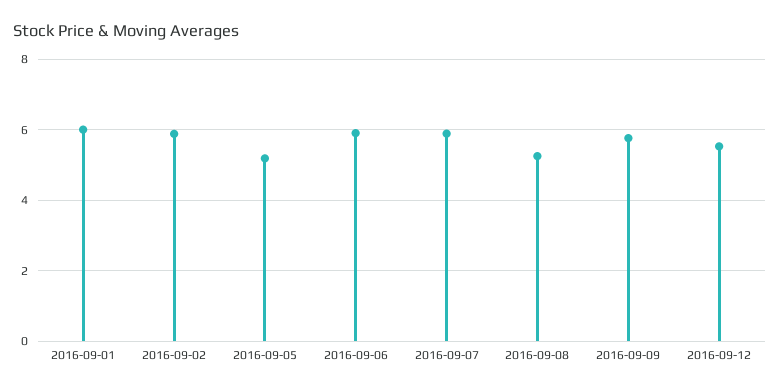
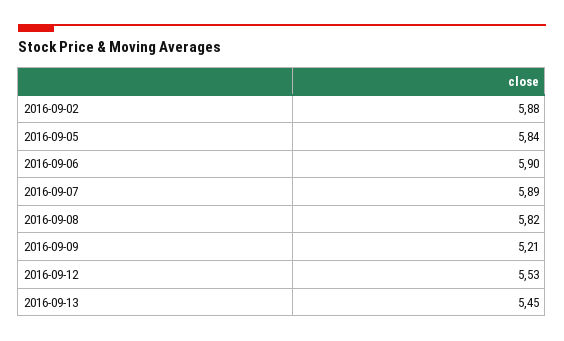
2016-09-01: 6 -> none
2016-09-05: 5.2 -> 5.84
2016-09-08: 5.2 -> 5.82
2016-09-09: 5.8 -> 5.21
2016-09-13: none -> 5.45

